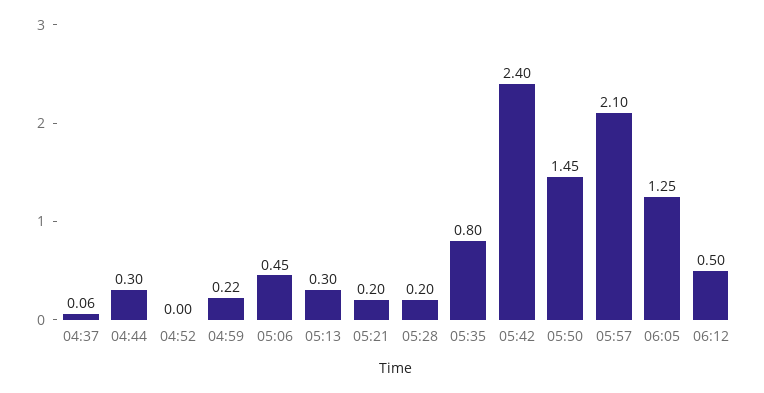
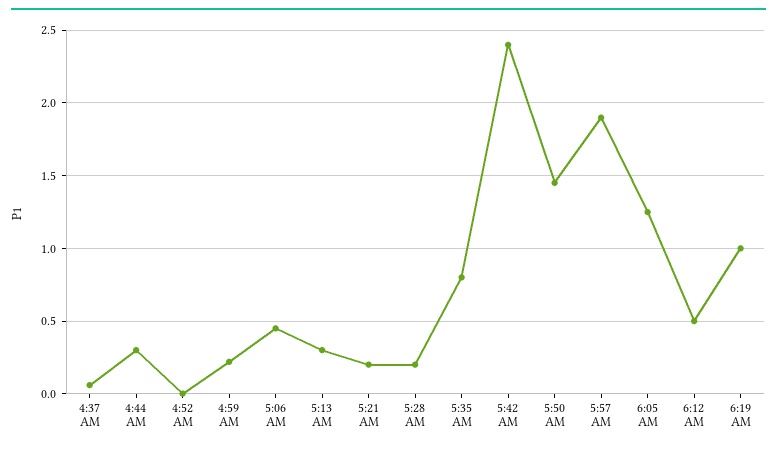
05:57: 2.1 -> 1.9
6:19 AM: none -> 1

